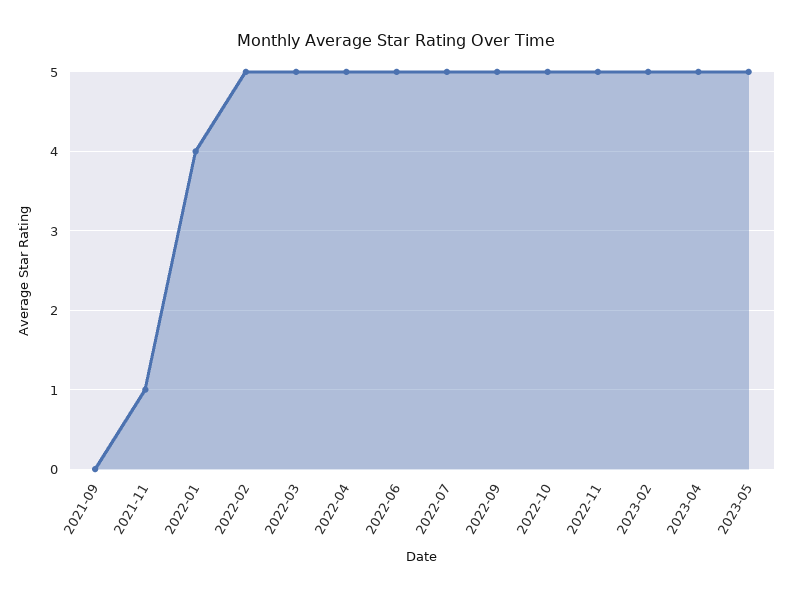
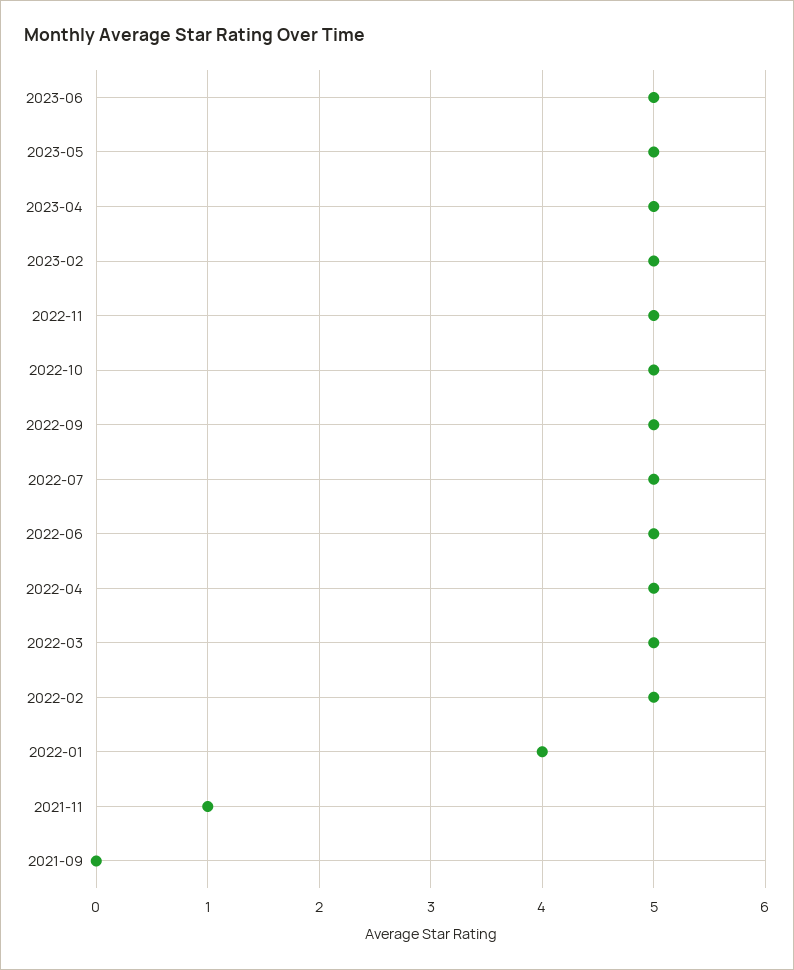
2023-06: none -> 5

